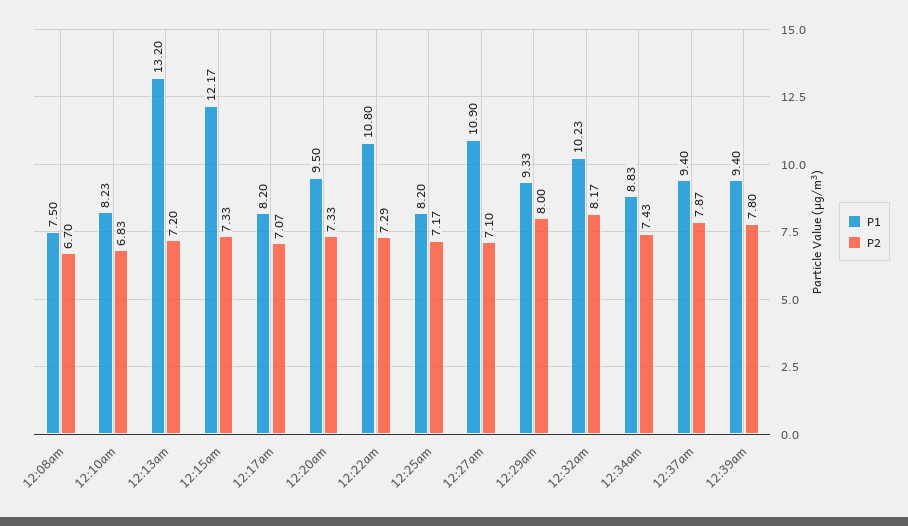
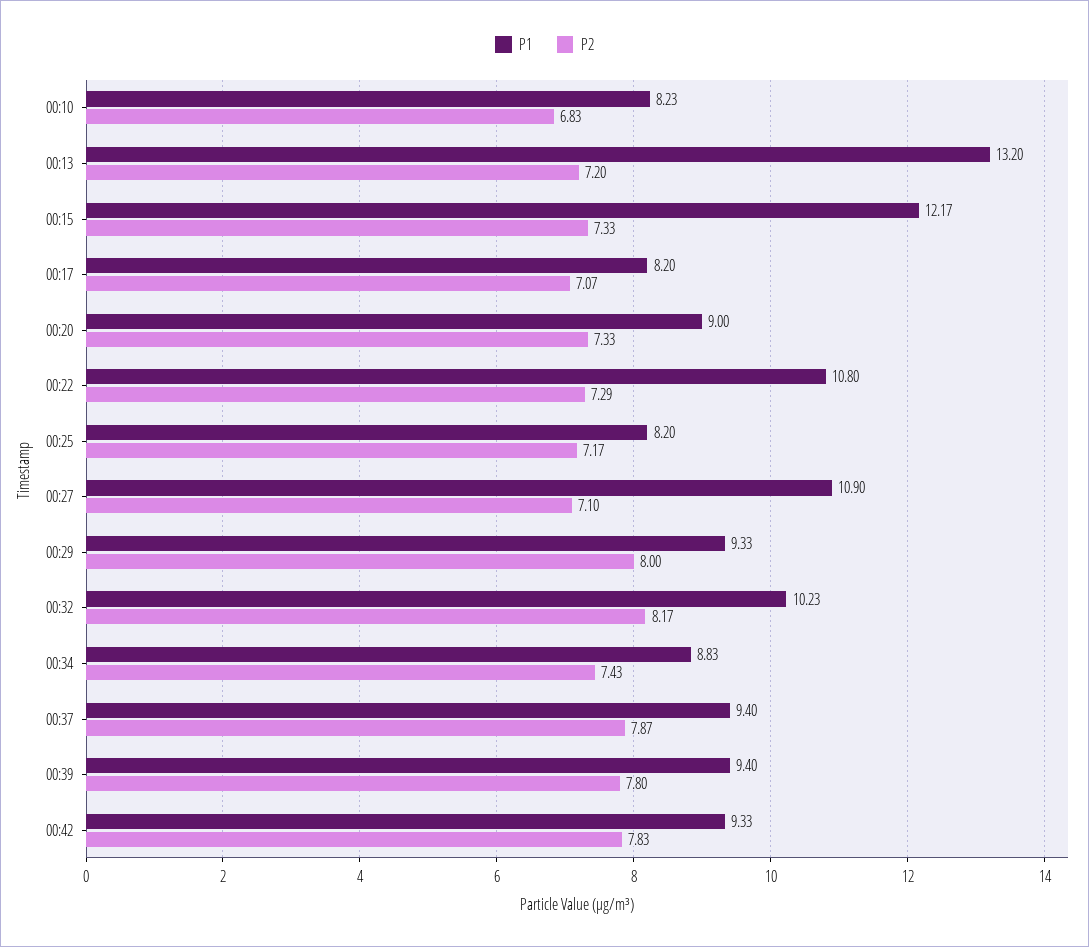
P1, 12:08am: 7.5 -> none
P2, 12:08am: 6.7 -> none
P1, 12:20am: 9.5 -> 9
P1, 00:42: none -> 9.33
P2, 00:42: none -> 7.83

